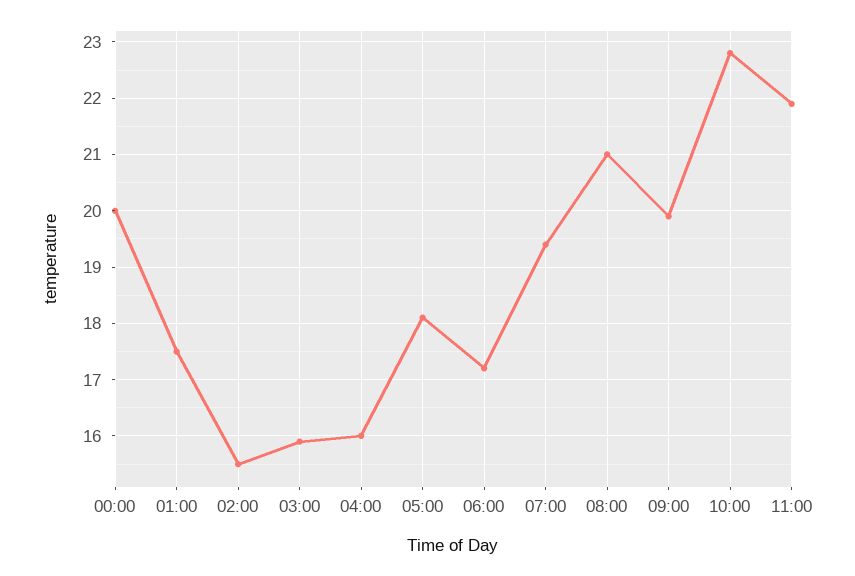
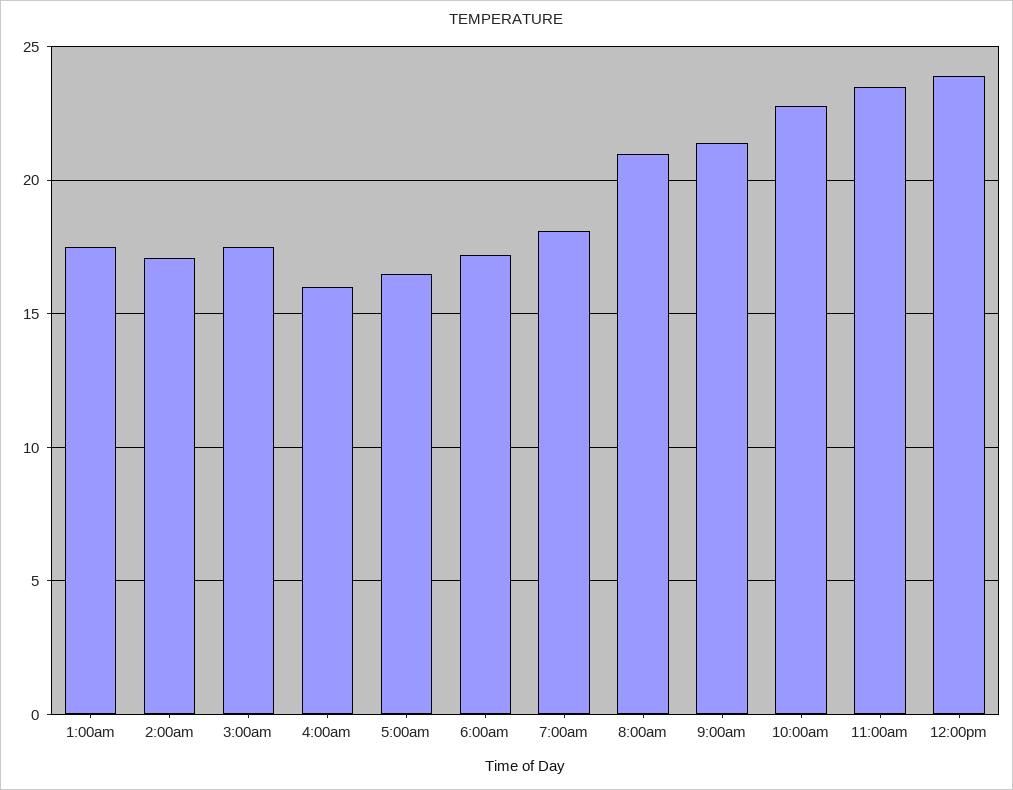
00:00: 20 -> none
02:00: 15.5 -> 17
03:00: 16 -> 17.5
05:00: 18 -> 16.5
07:00: 19.5 -> 18
09:00: 20 -> 21.5
11:00: 22 -> 23.5
12:00pm: none -> 24

